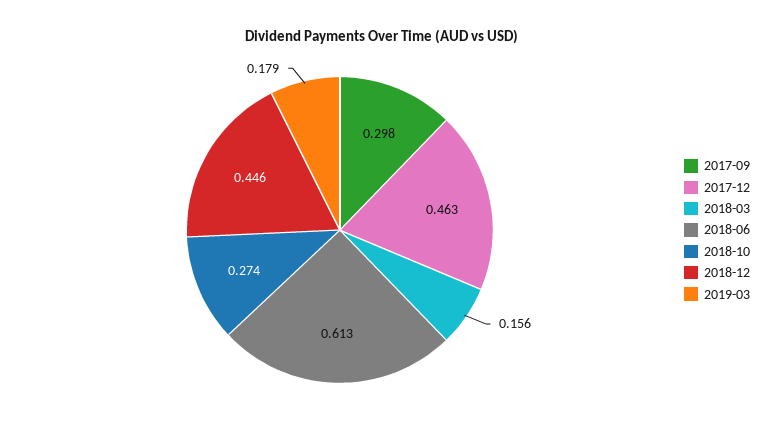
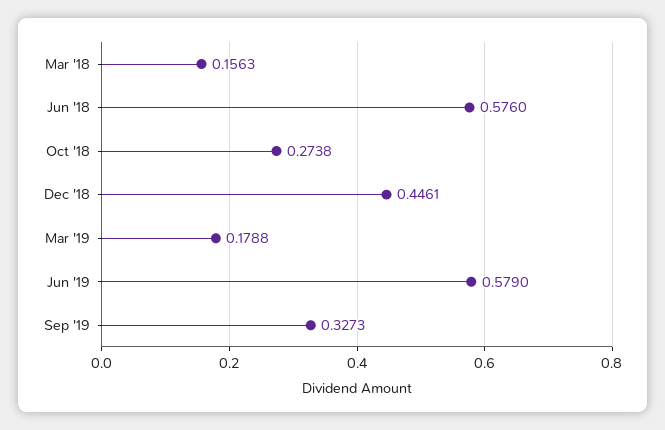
2017-09: 0.298 -> none
2017-12: 0.463 -> none
2018-06: 0.613 -> 0.576
Jun '19: none -> 0.579
Sep '19: none -> 0.3273

